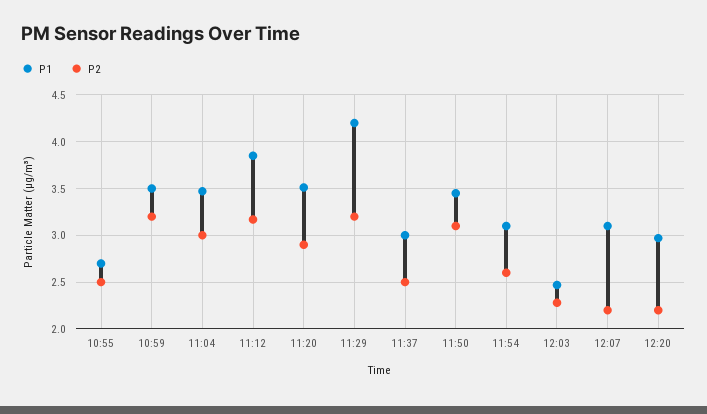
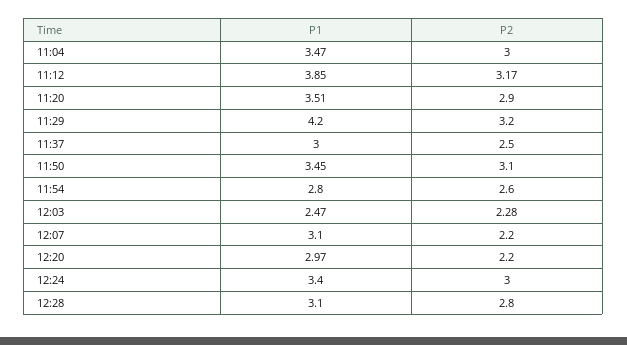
P1, 10:55: 2.7 -> none
P2, 10:55: 2.5 -> none
P1, 10:59: 3.5 -> none
P2, 10:59: 3.2 -> none
P1, 11:54: 3.1 -> 2.8
P1, 12:24: none -> 3.4
P2, 12:24: none -> 3
P1, 12:28: none -> 3.1
P2, 12:28: none -> 2.8

